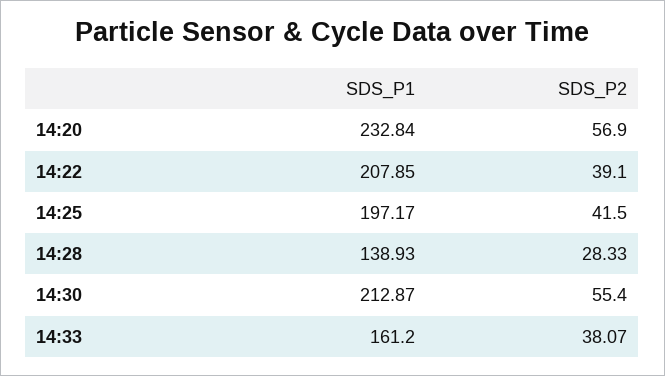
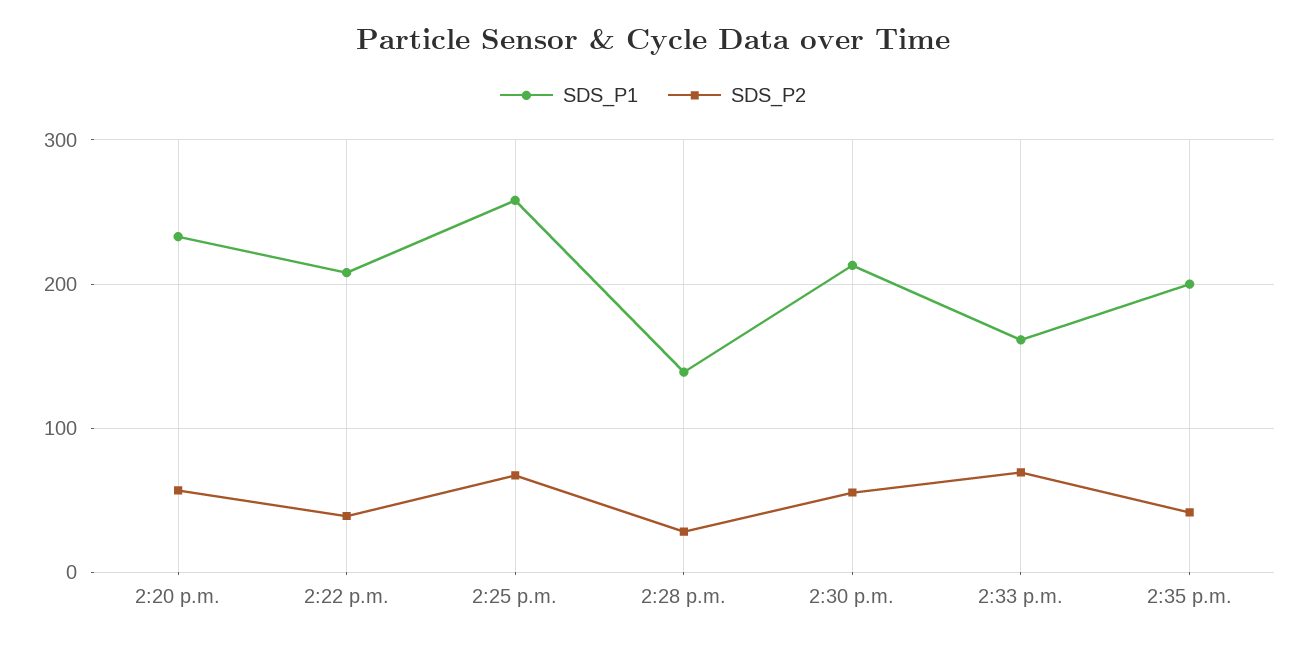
SDS_P1, 14:25: 197.17 -> 260
SDS_P2, 14:25: 41.5 -> 70
SDS_P2, 14:33: 38.07 -> 70
SDS_P1, 2:35 p.m.: none -> 200
SDS_P2, 2:35 p.m.: none -> 40

